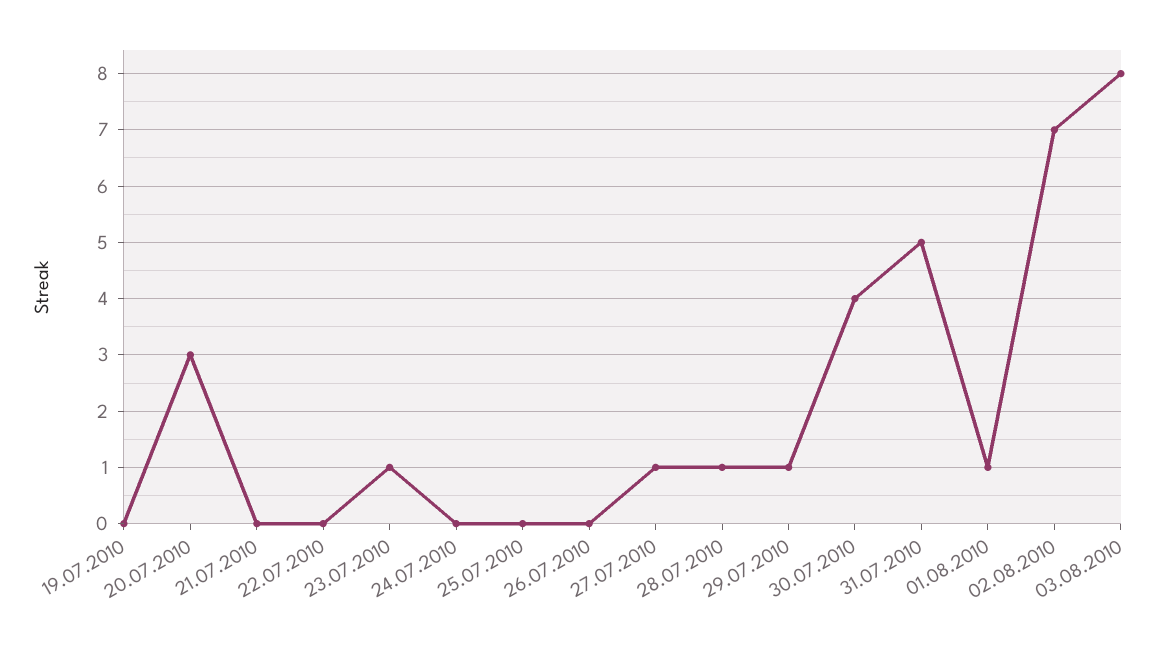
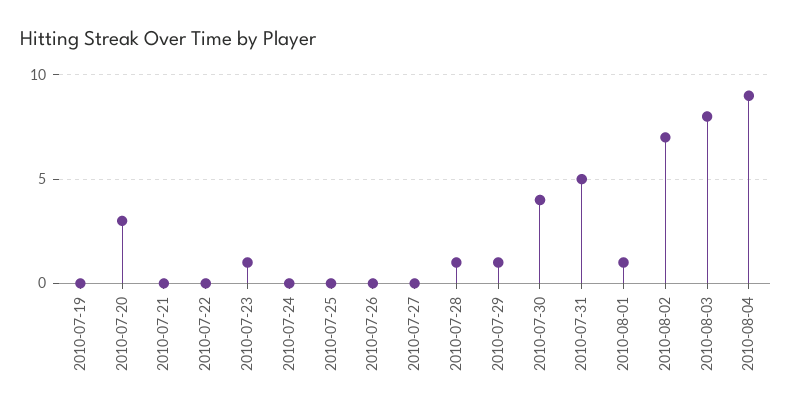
27.07.2010: 1 -> 0
2010-08-04: none -> 9

